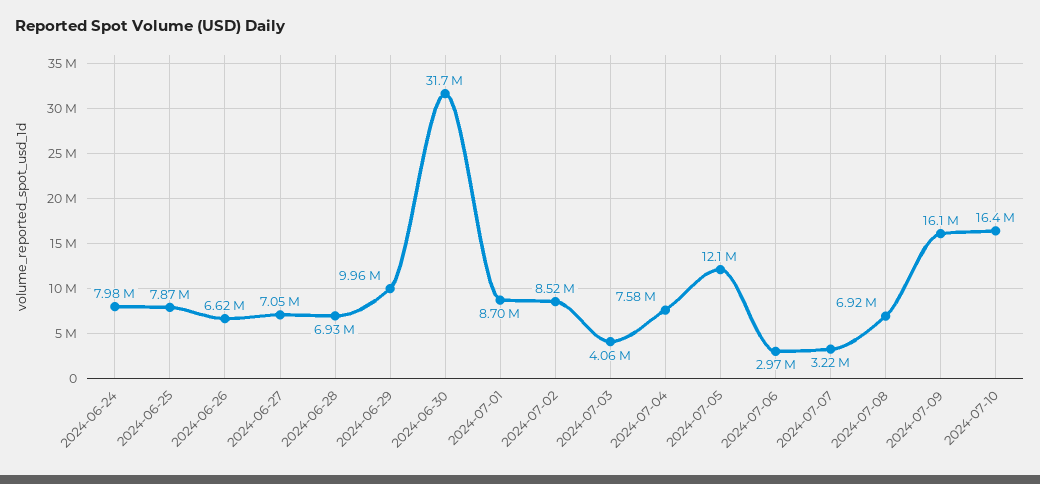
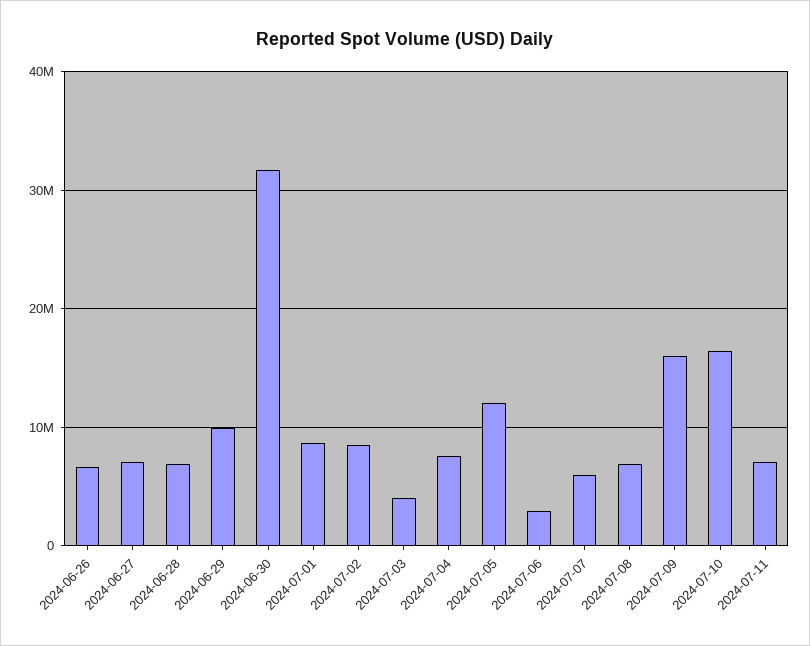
2024-06-24: 7980000 -> none
2024-06-25: 7870000 -> none
2024-07-07: 3220000 -> 6000000
2024-07-11: none -> 7000000

